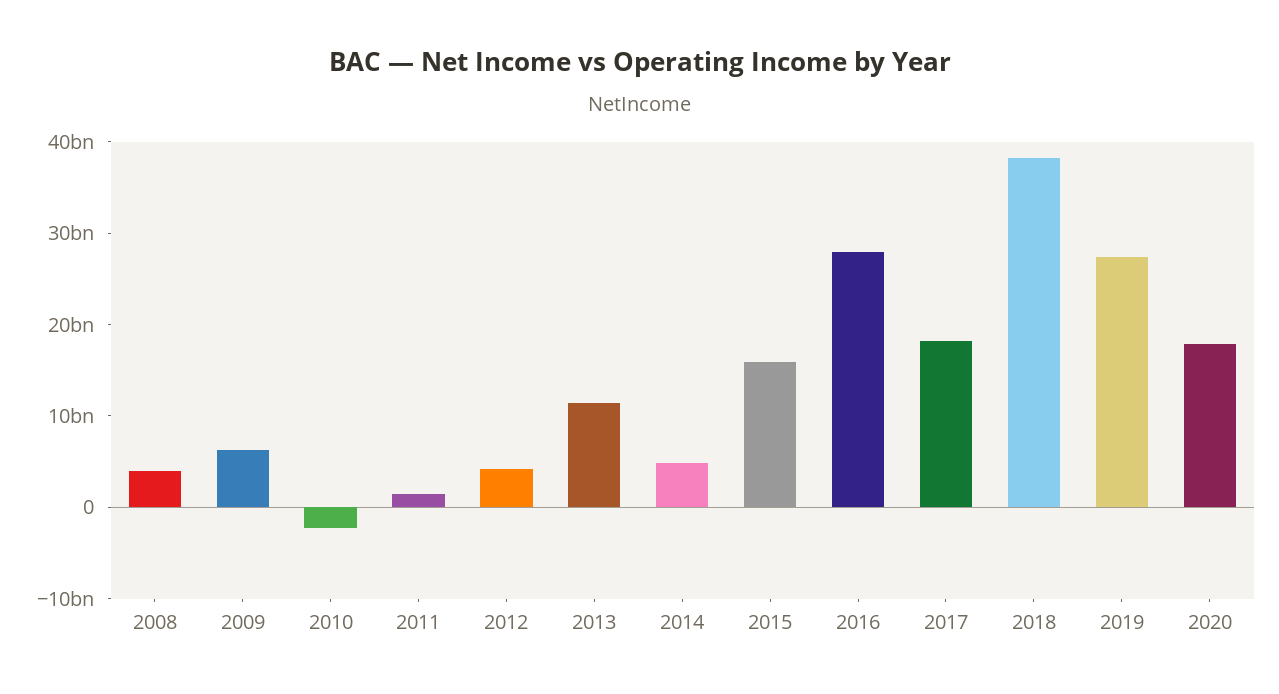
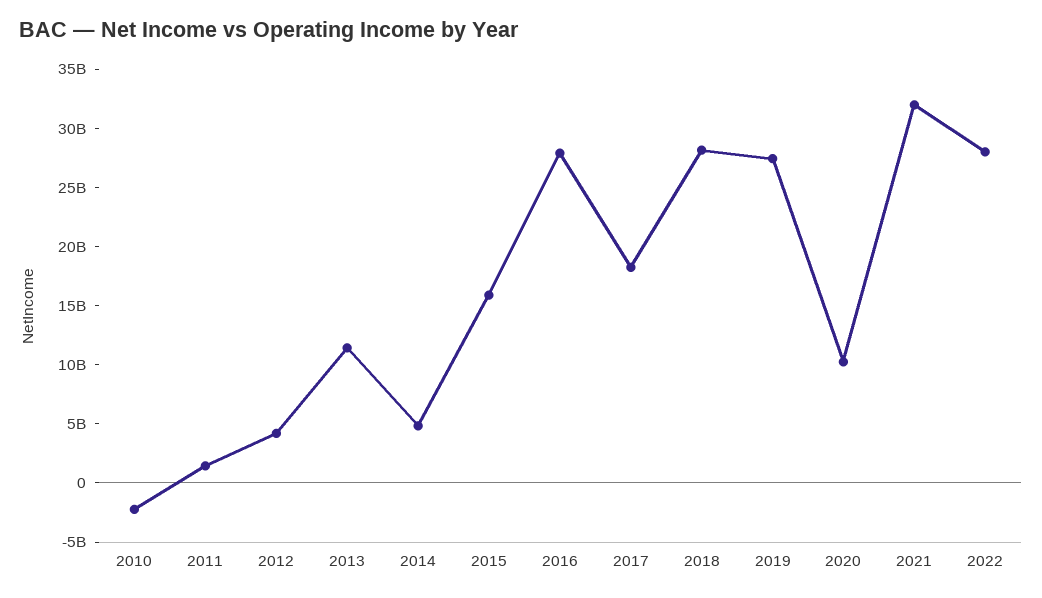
2008: 4000000000 -> none
2009: 6000000000 -> none
2018: 38000000000 -> 28000000000
2020: 18000000000 -> 10000000000
2021: none -> 32000000000
2022: none -> 28000000000

